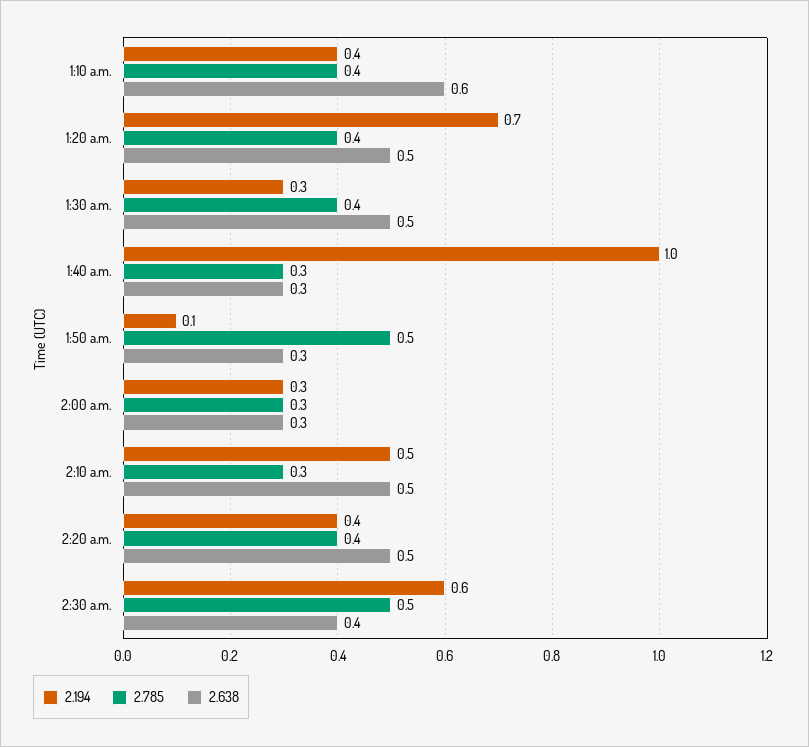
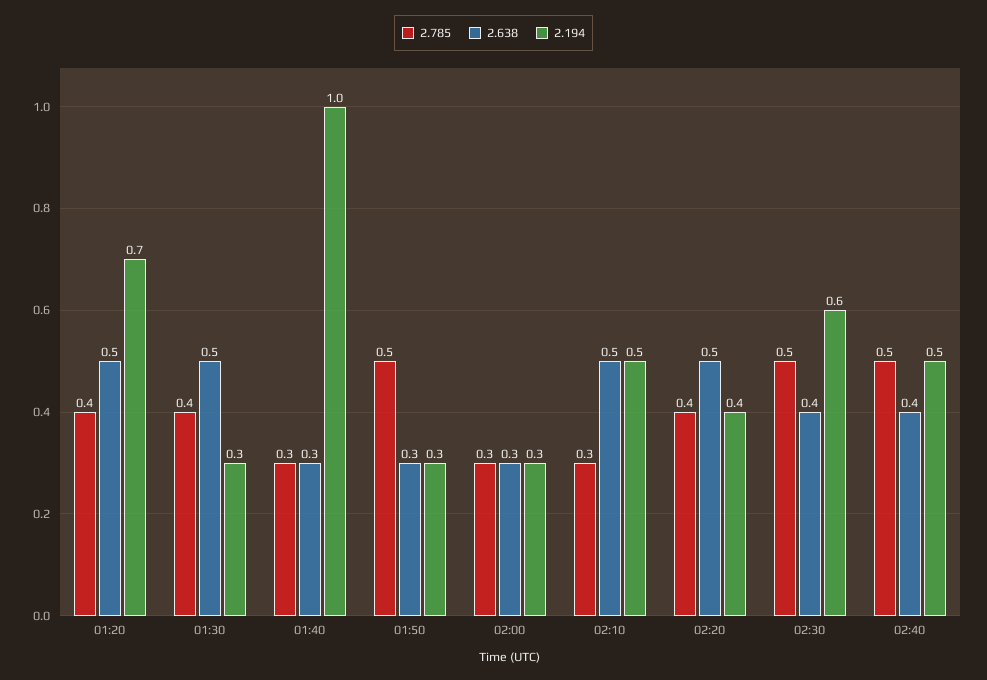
2.194, 1:10 a.m.: 0.4 -> none
2.785, 1:10 a.m.: 0.4 -> none
2.638, 1:10 a.m.: 0.6 -> none
2.194, 1:50 a.m.: 0.1 -> 0.3
2.785, 02:40: none -> 0.5
2.638, 02:40: none -> 0.4
2.194, 02:40: none -> 0.5

